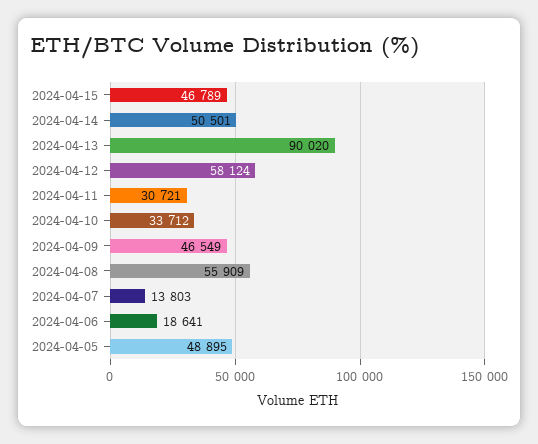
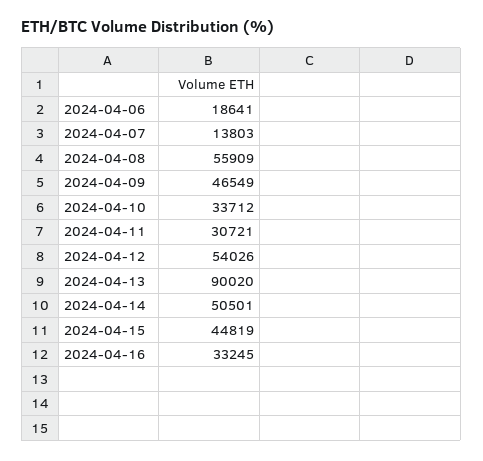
2024-04-15: 46789 -> 44819
2024-04-12: 58124 -> 54026
2024-04-05: 48895 -> none
2024-04-16: none -> 33245

